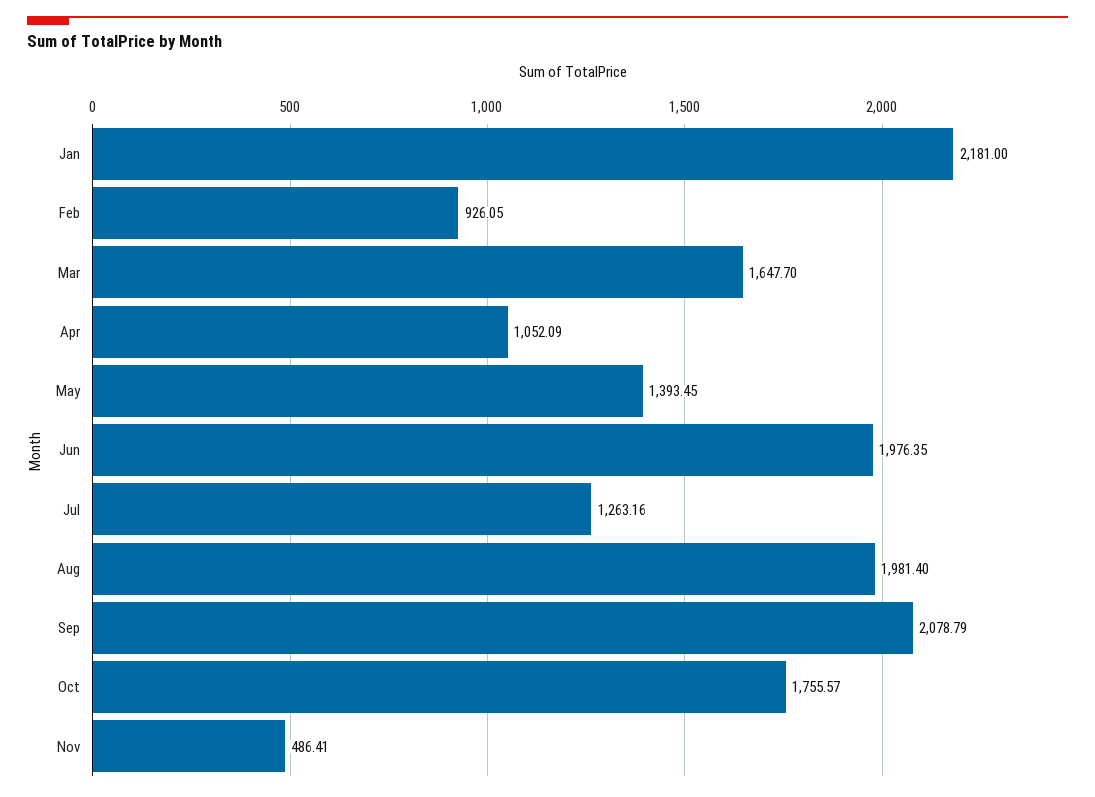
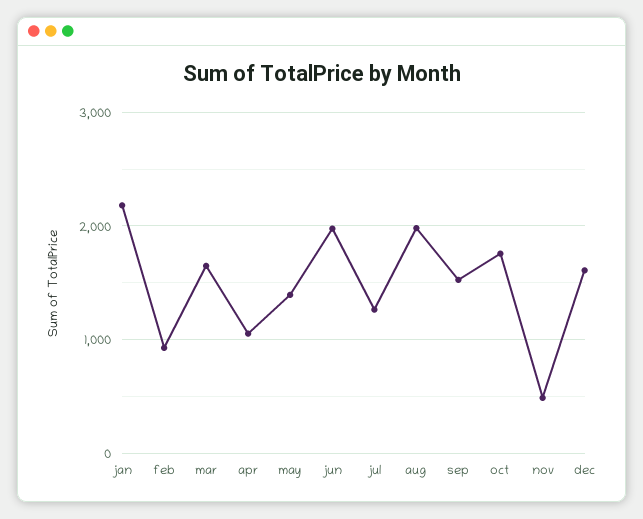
Sep: 2078.79 -> 1500
dec: none -> 1600

